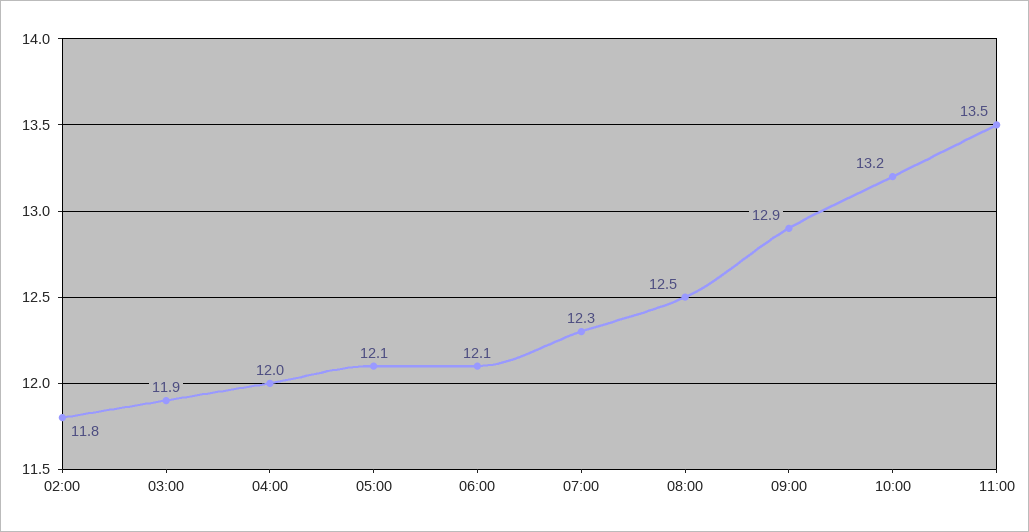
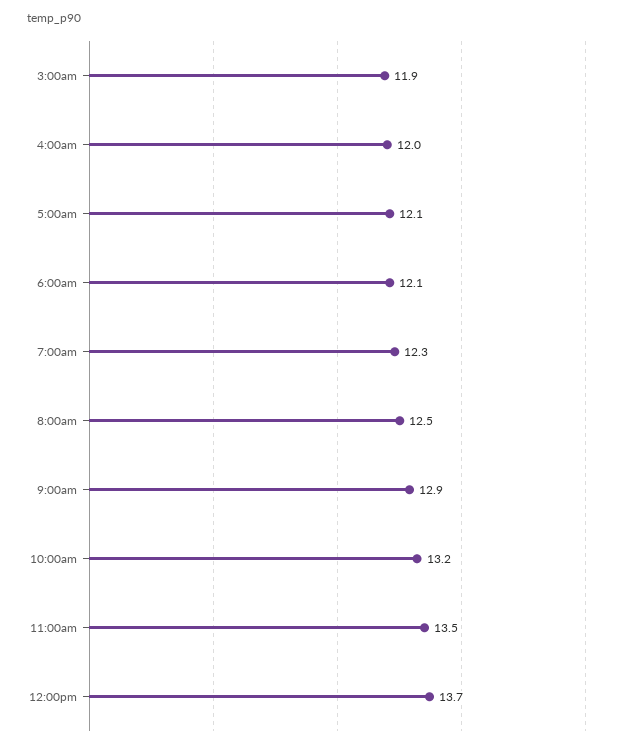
02:00: 11.8 -> none
12:00pm: none -> 13.7

